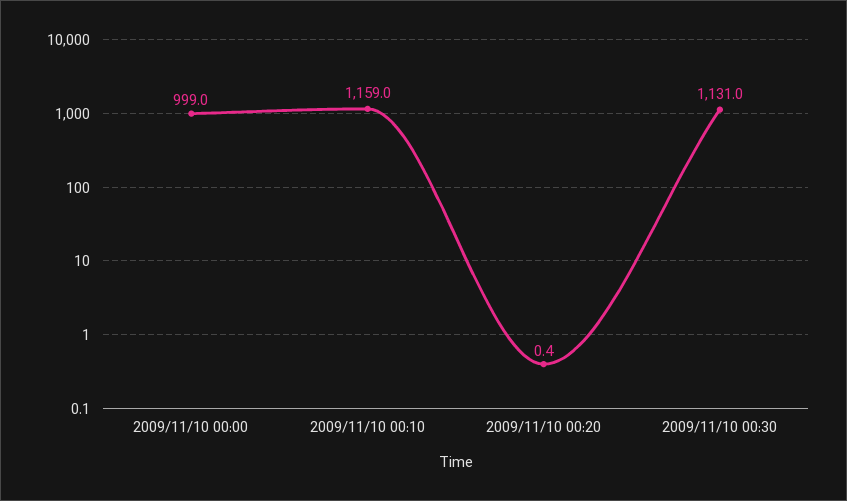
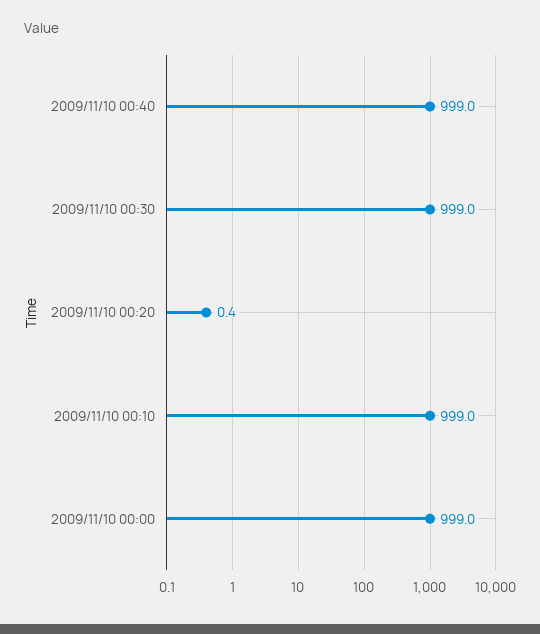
2009/11/10 00:10: 1159 -> 999
2009/11/10 00:30: 1131 -> 999
2009/11/10 00:40: none -> 999

